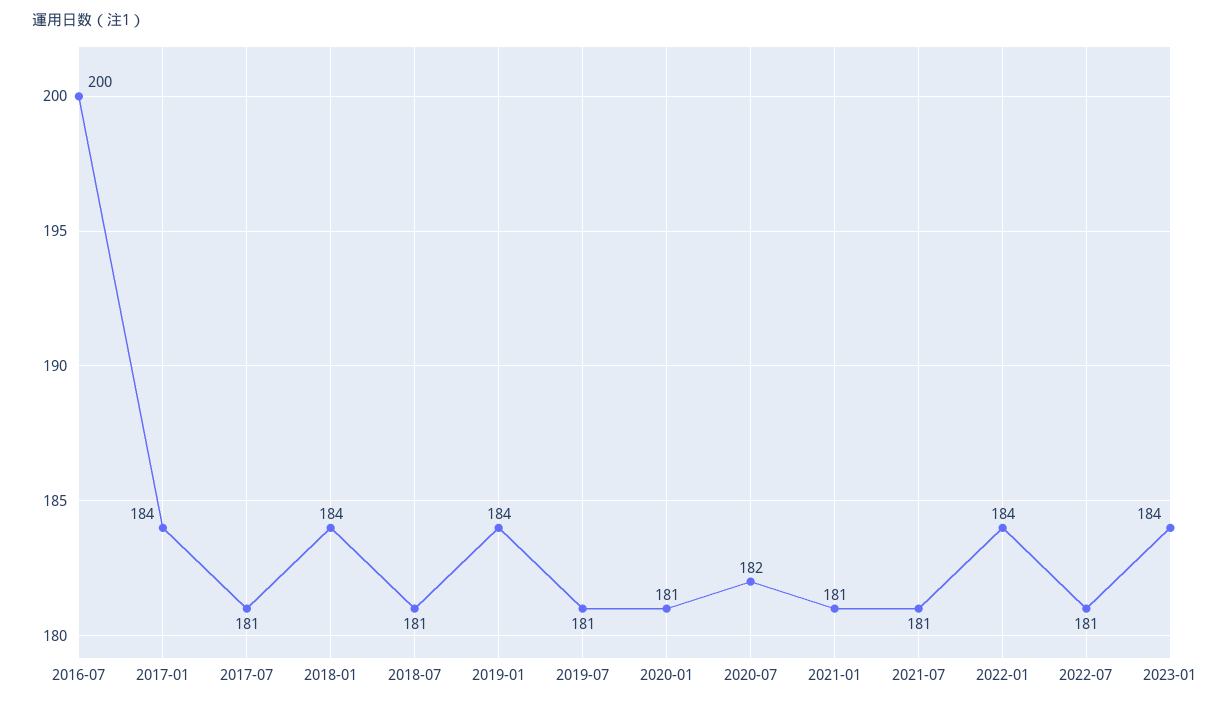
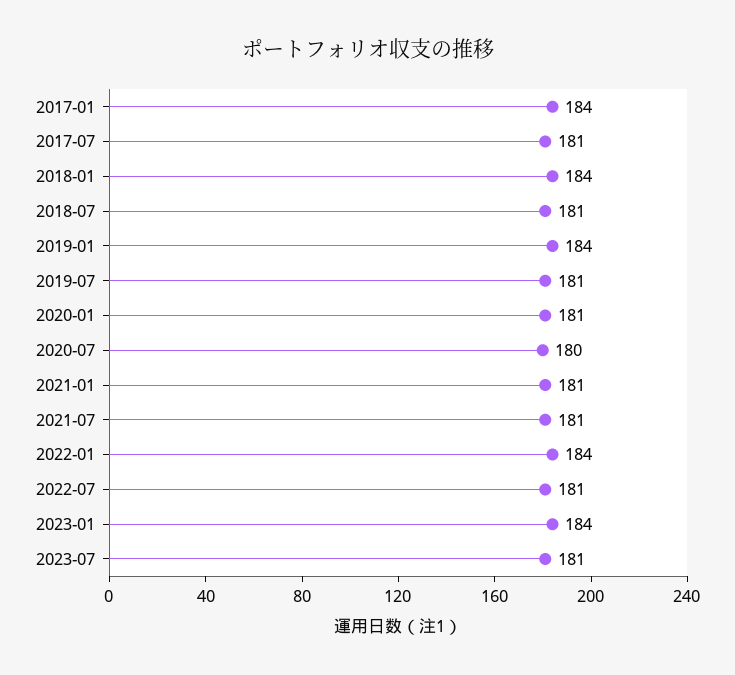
2016-07: 200 -> none
2020-07: 182 -> 180
2023-07: none -> 181

